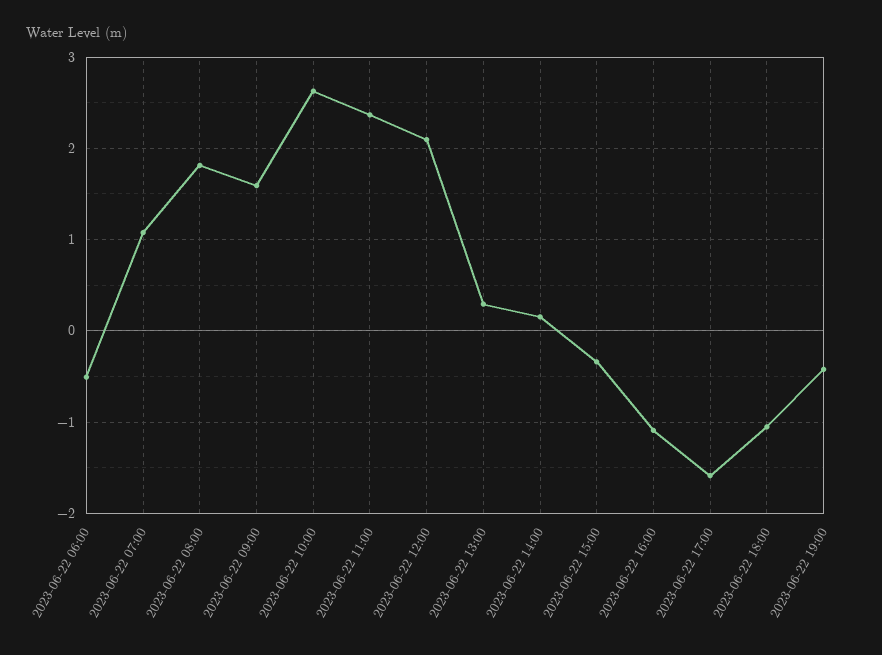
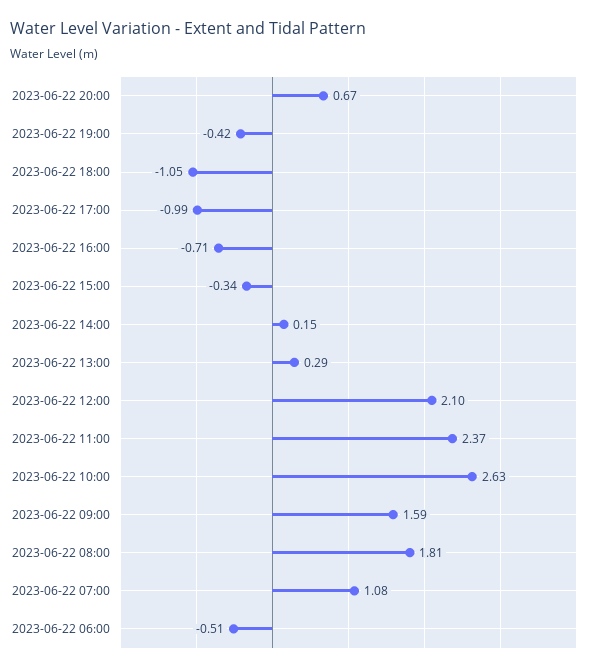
2023-06-22 16:00: -1.1 -> -0.71
2023-06-22 17:00: -1.6 -> -0.99
2023-06-22 20:00: none -> 0.67

